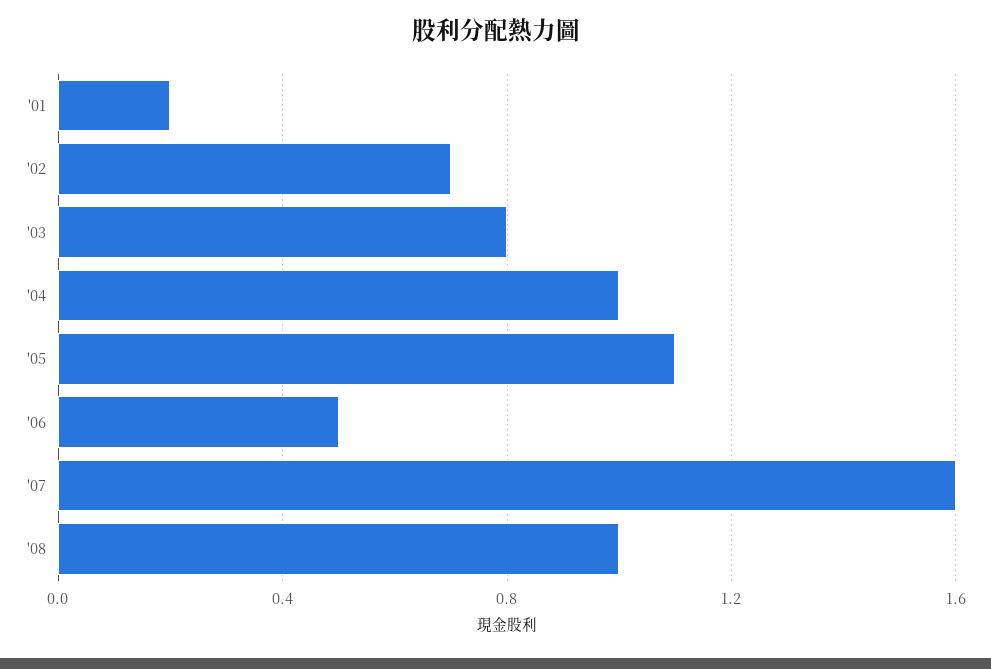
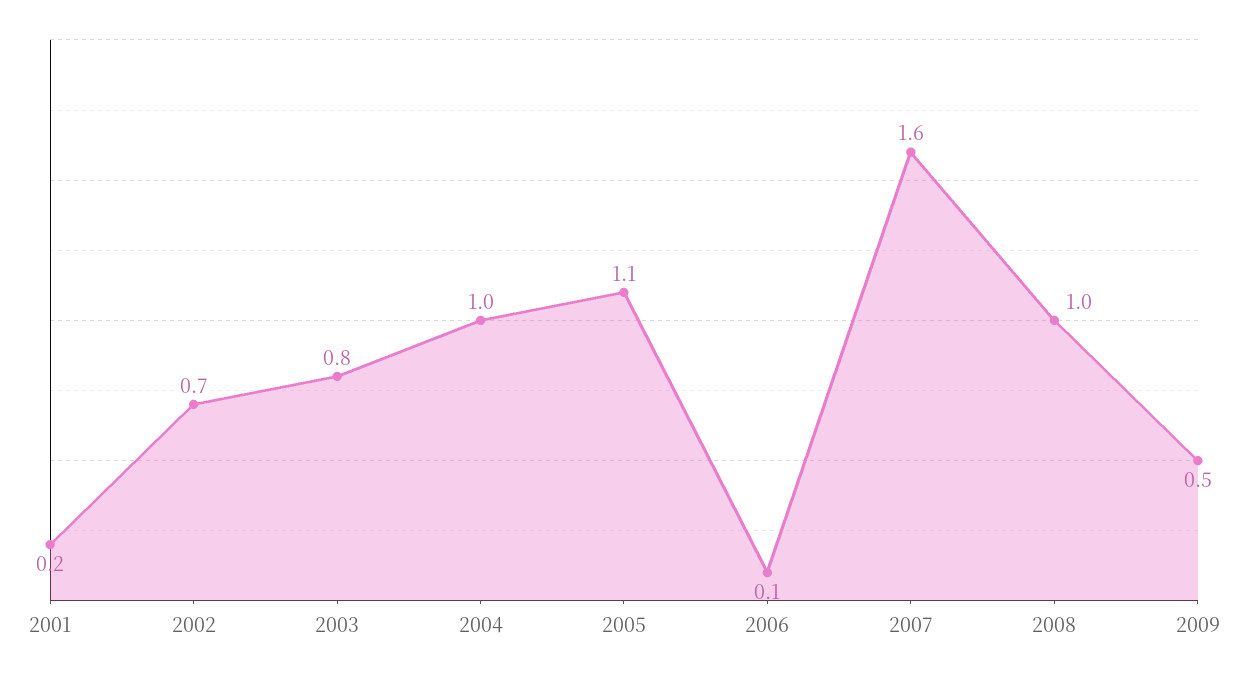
'06: 0.5 -> 0.1
2009: none -> 0.5

